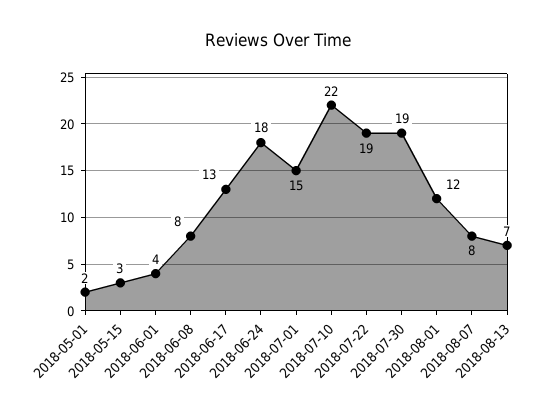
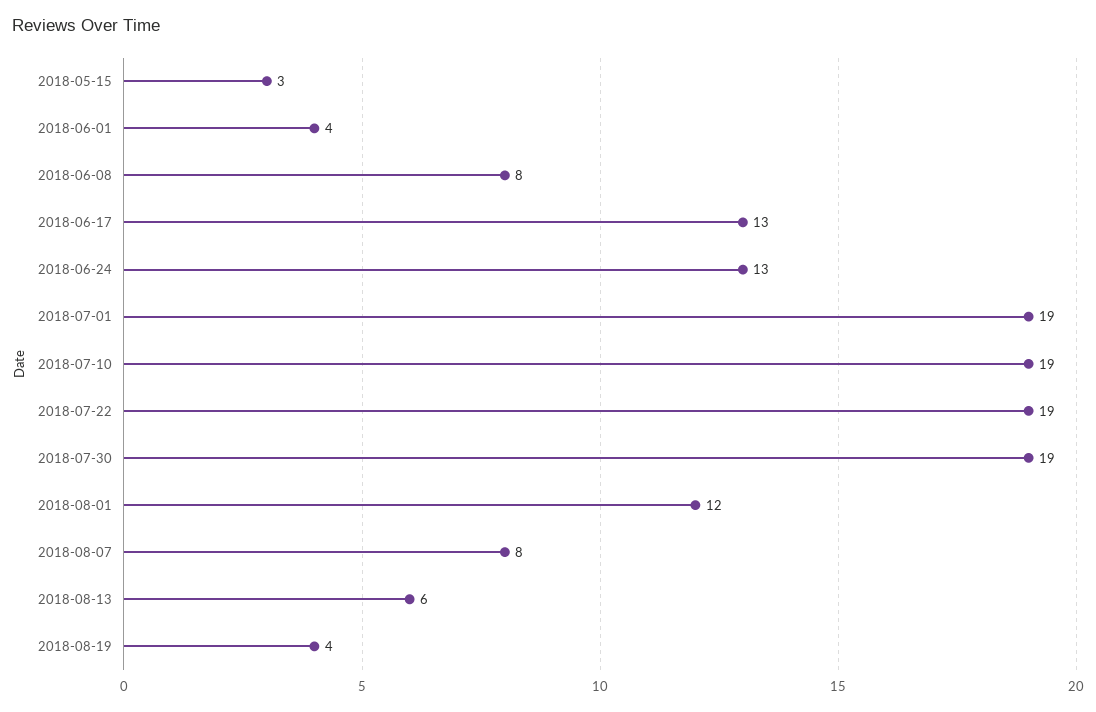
2018-05-01: 2 -> none
2018-06-24: 18 -> 13
2018-07-01: 15 -> 19
2018-07-10: 22 -> 19
2018-08-13: 7 -> 6
2018-08-19: none -> 4

